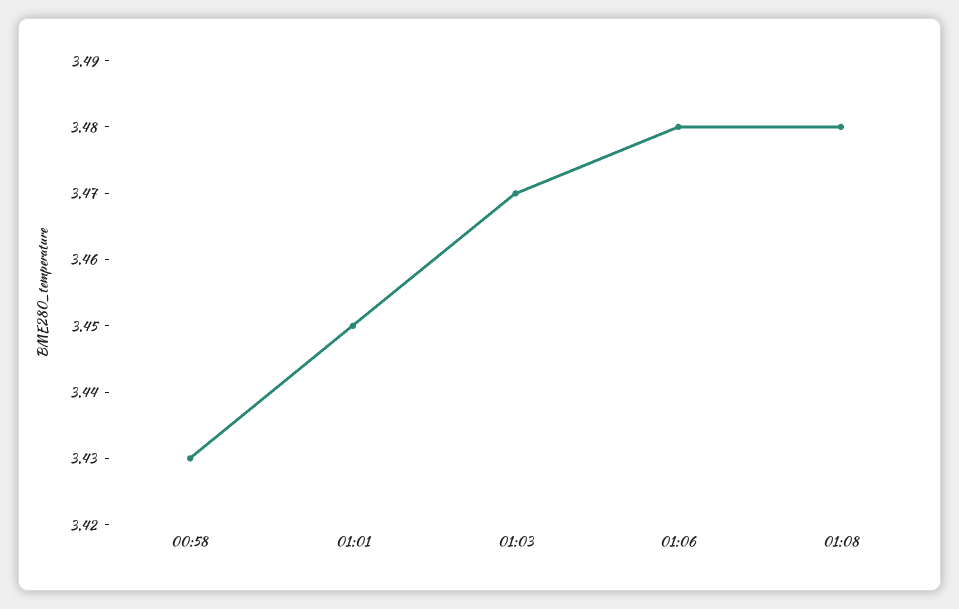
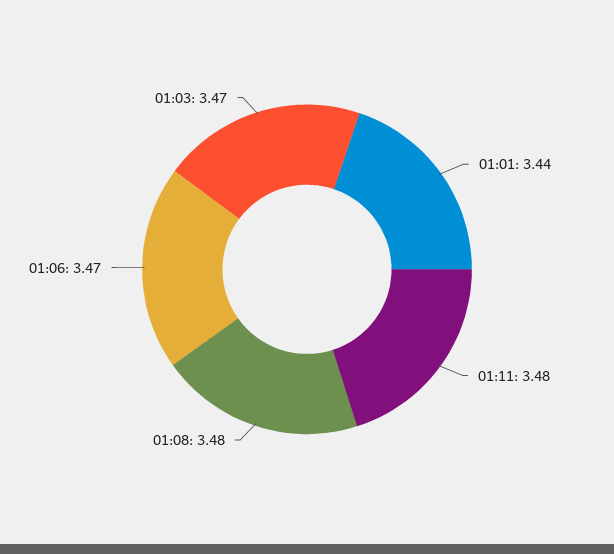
00:58: 3.43 -> none
01:01: 3.45 -> 3.44
01:06: 3.48 -> 3.47
01:11: none -> 3.48

